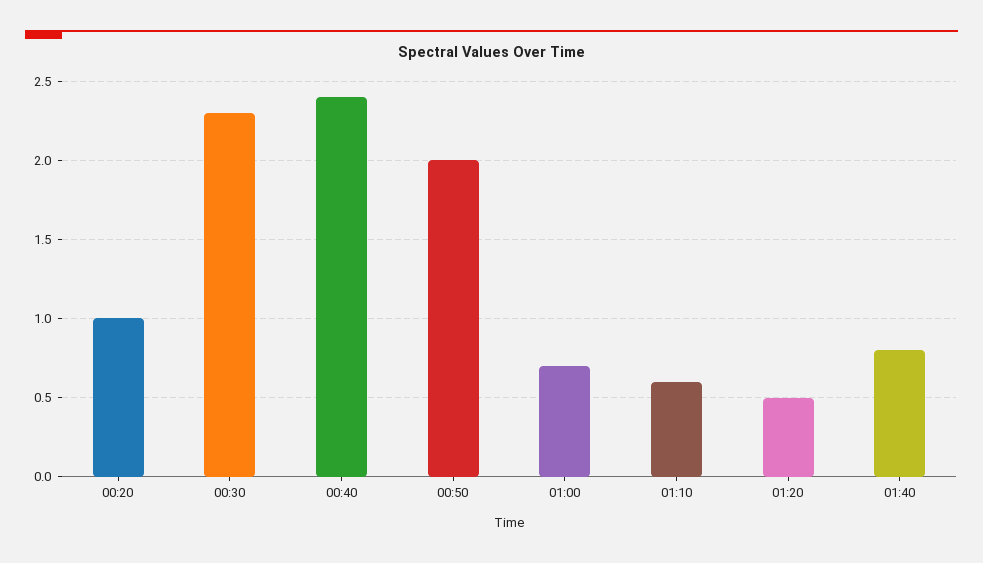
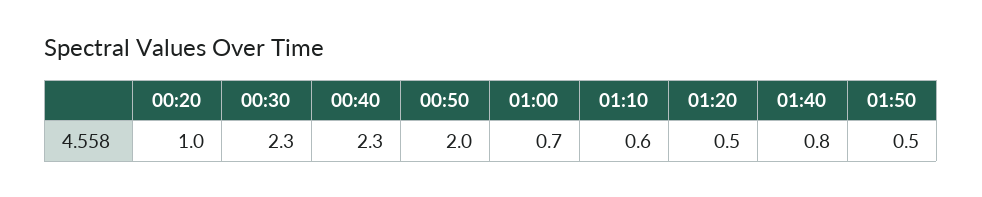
00:40: 2.4 -> 2.3
01:50: none -> 0.5

